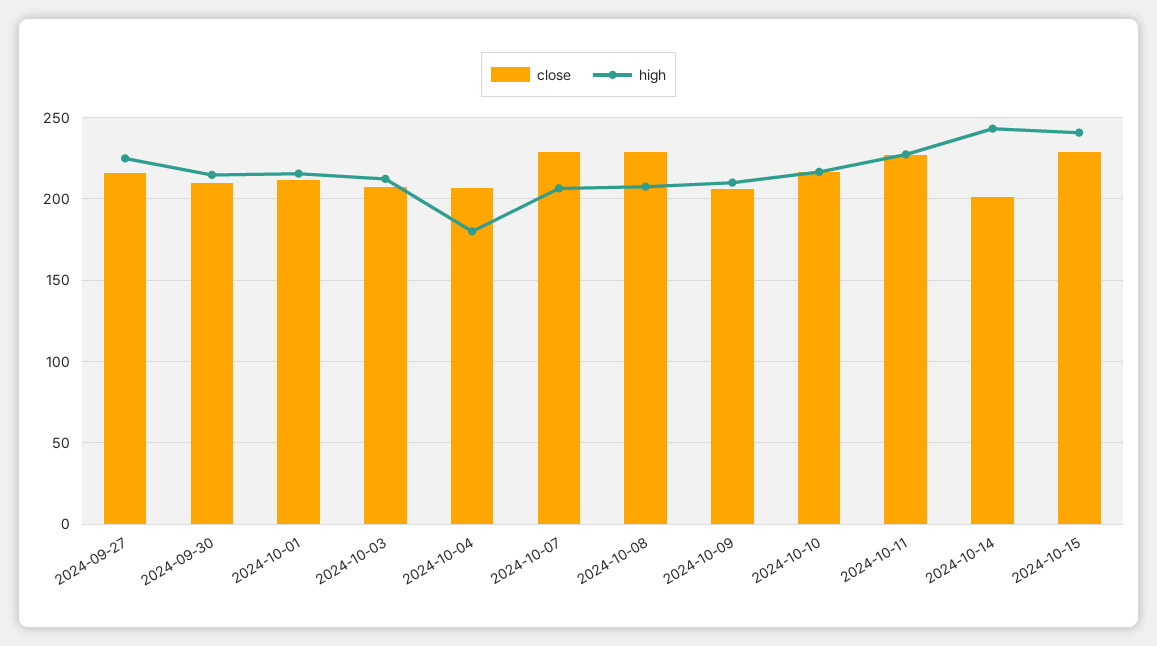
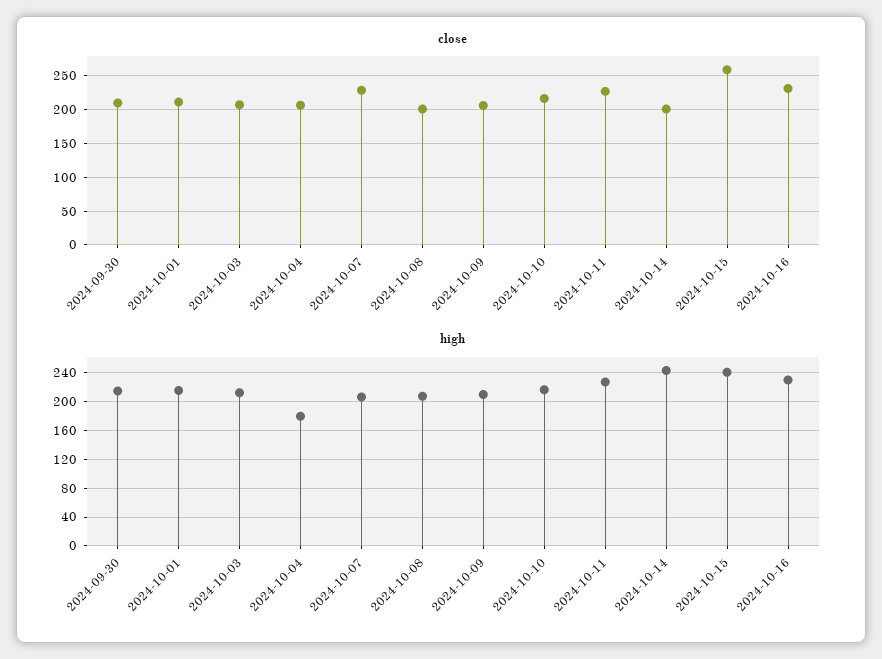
close, 2024-09-27: 215 -> none
high, 2024-09-27: 225 -> none
close, 2024-10-08: 230 -> 200
close, 2024-10-15: 230 -> 260
close, 2024-10-16: none -> 230
high, 2024-10-16: none -> 230

